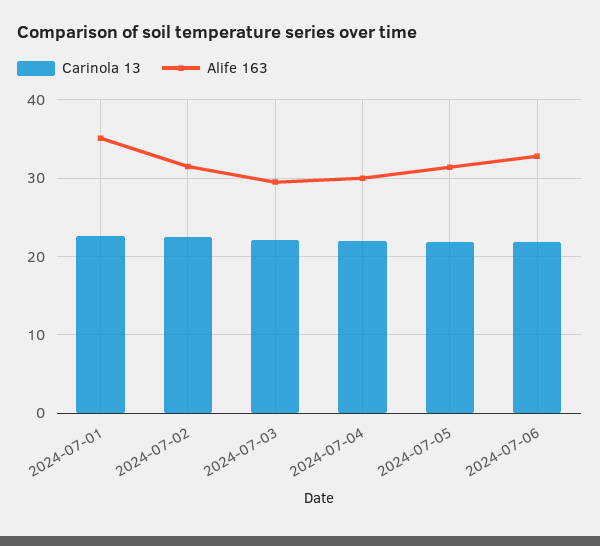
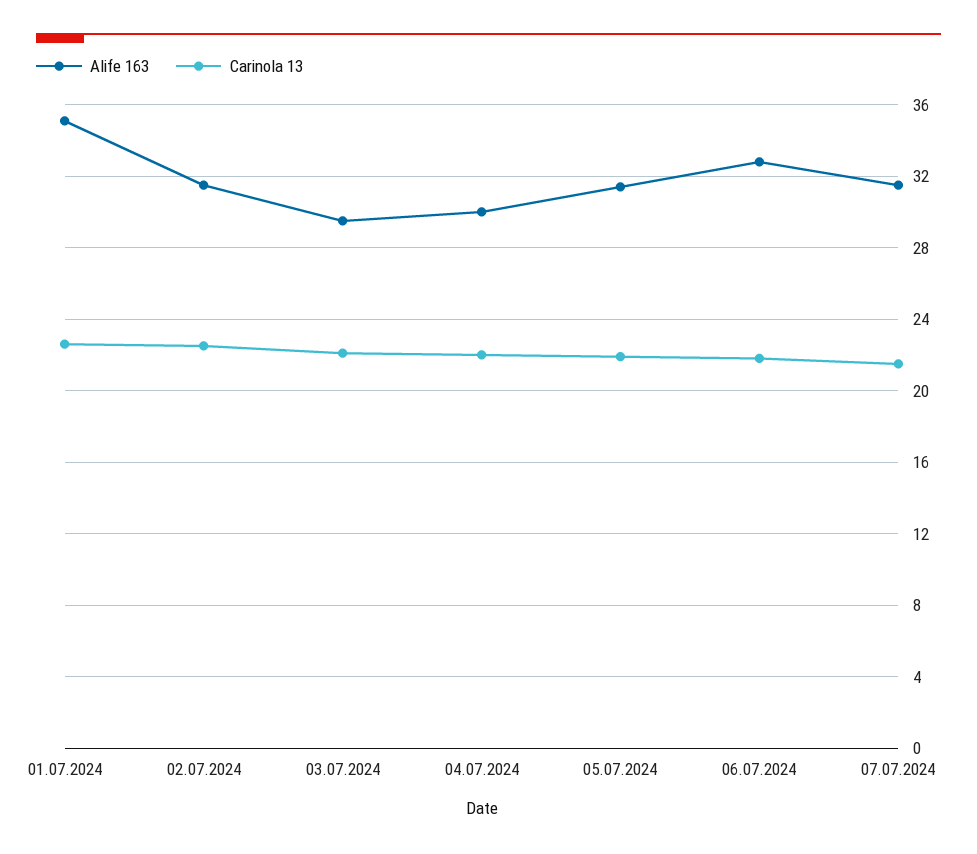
Alife 163, 07.07.2024: none -> 31.5
Carinola 13, 07.07.2024: none -> 21.5

